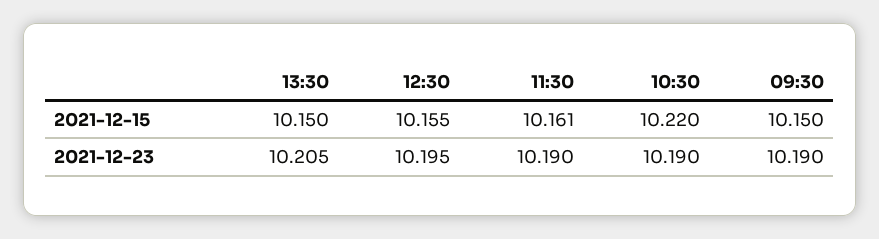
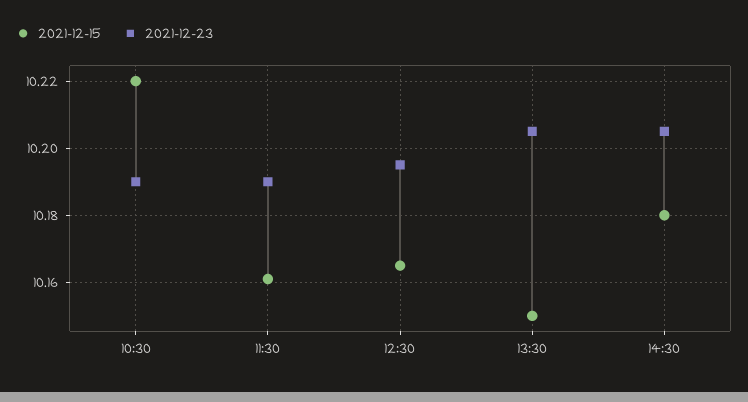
2021-12-15, 12:30: 10.155 -> 10.165
2021-12-15, 09:30: 10.15 -> none
2021-12-23, 09:30: 10.19 -> none
2021-12-15, 14:30: none -> 10.18
2021-12-23, 14:30: none -> 10.205

